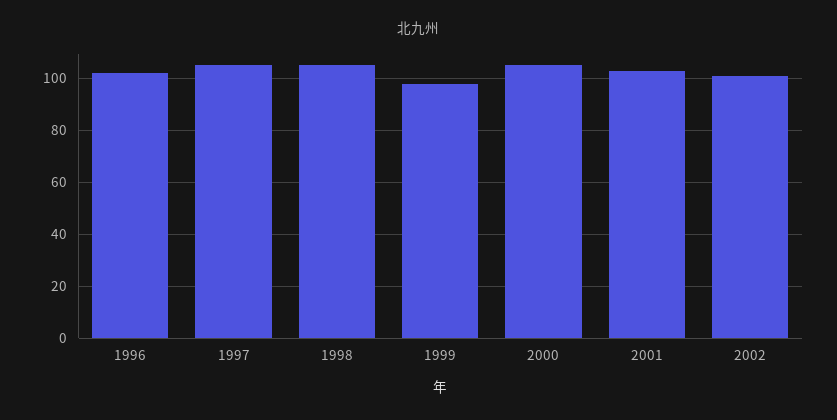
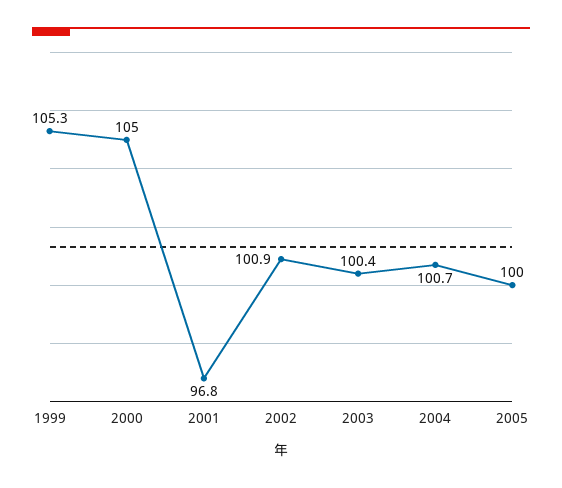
1996: 102.5 -> none
1997: 105 -> none
1998: 105 -> none
1999: 97.5 -> 105.3
2001: 102.5 -> 96.8
2003: none -> 100.4
2004: none -> 100.7
2005: none -> 100

